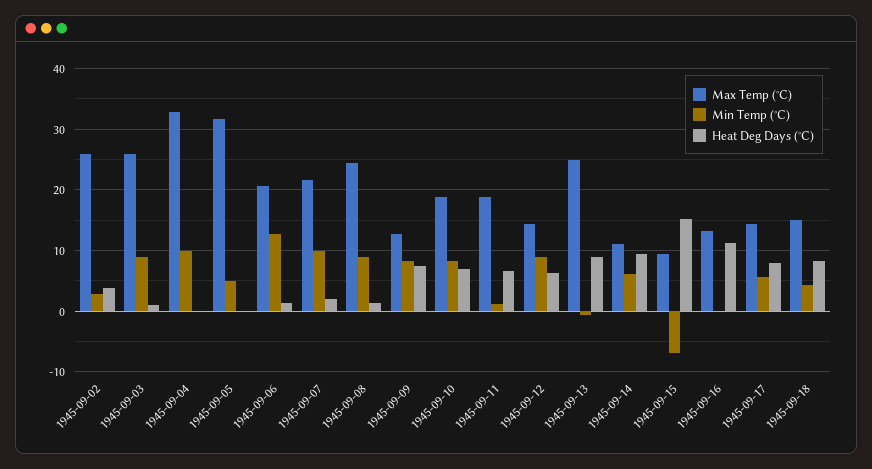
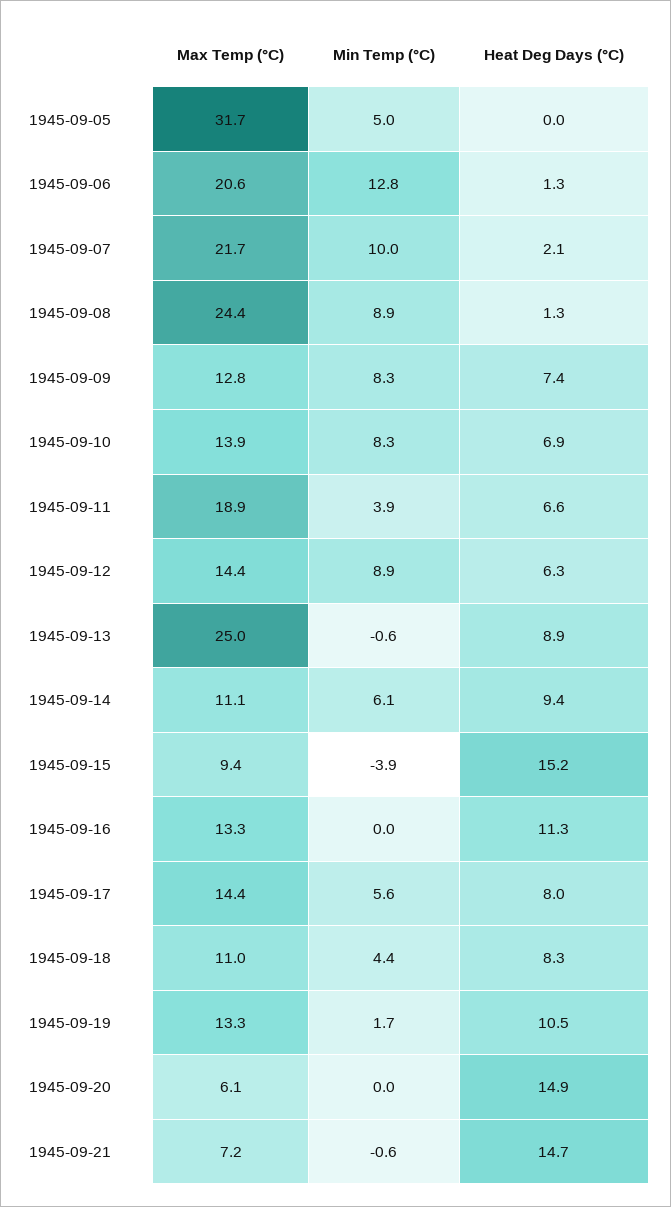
Max Temp (°C), 1945-09-02: 26 -> none
Min Temp (°C), 1945-09-02: 3 -> none
Heat Deg Days (°C), 1945-09-02: 4 -> none
Max Temp (°C), 1945-09-03: 26 -> none
Min Temp (°C), 1945-09-03: 9 -> none
Heat Deg Days (°C), 1945-09-03: 1 -> none
Max Temp (°C), 1945-09-04: 33 -> none
Min Temp (°C), 1945-09-04: 10 -> none
Heat Deg Days (°C), 1945-09-04: 0 -> none
Max Temp (°C), 1945-09-10: 19 -> 13.9
Min Temp (°C), 1945-09-11: 1 -> 3.9
Min Temp (°C), 1945-09-15: -7 -> -3.9
Max Temp (°C), 1945-09-18: 15 -> 11
Max Temp (°C), 1945-09-19: none -> 13.3
Min Temp (°C), 1945-09-19: none -> 1.7
Heat Deg Days (°C), 1945-09-19: none -> 10.5
Max Temp (°C), 1945-09-20: none -> 6.1
Min Temp (°C), 1945-09-20: none -> 0
Heat Deg Days (°C), 1945-09-20: none -> 14.9
Max Temp (°C), 1945-09-21: none -> 7.2
Min Temp (°C), 1945-09-21: none -> -0.6
Heat Deg Days (°C), 1945-09-21: none -> 14.7

